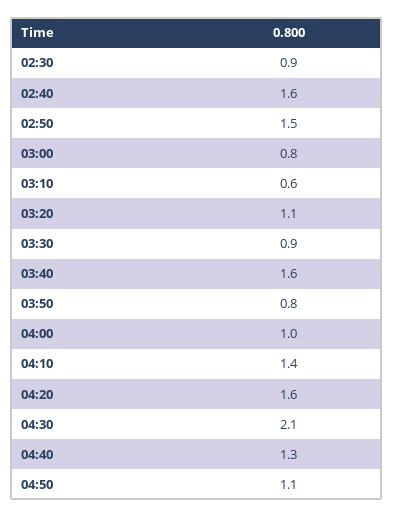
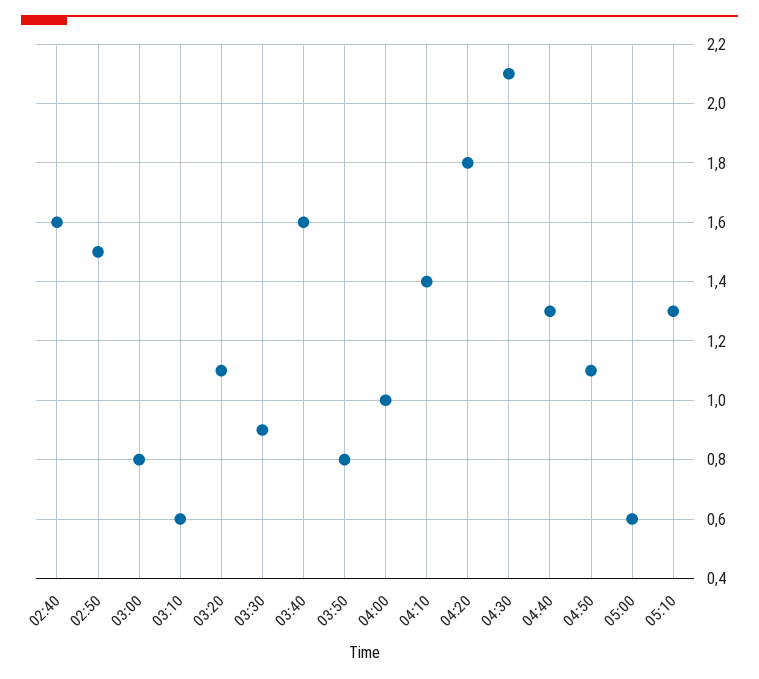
02:30: 0.9 -> none
04:20: 1.6 -> 1.8
05:00: none -> 0.6
05:10: none -> 1.3

